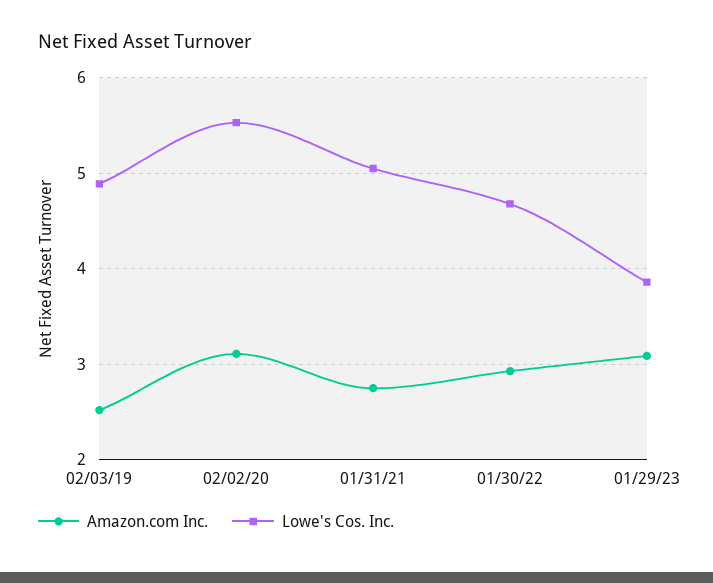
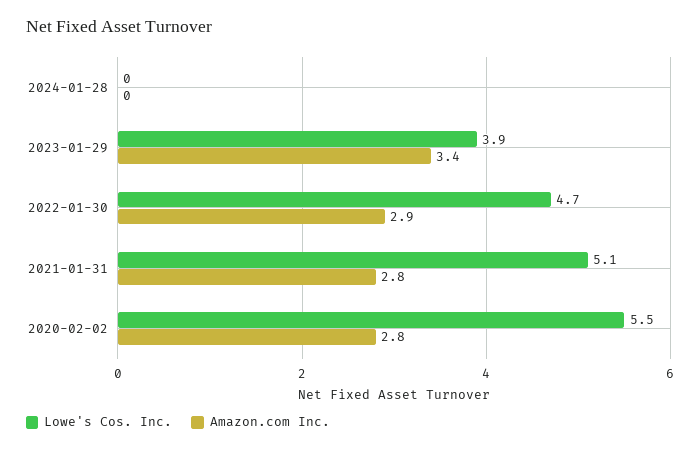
Amazon.com Inc., 02/03/19: 2.5 -> none
Lowe's Cos. Inc., 02/03/19: 4.9 -> none
Amazon.com Inc., 02/02/20: 3.1 -> 2.8
Amazon.com Inc., 01/29/23: 3.1 -> 3.4
Lowe's Cos. Inc., 2024-01-28: none -> 0
Amazon.com Inc., 2024-01-28: none -> 0

